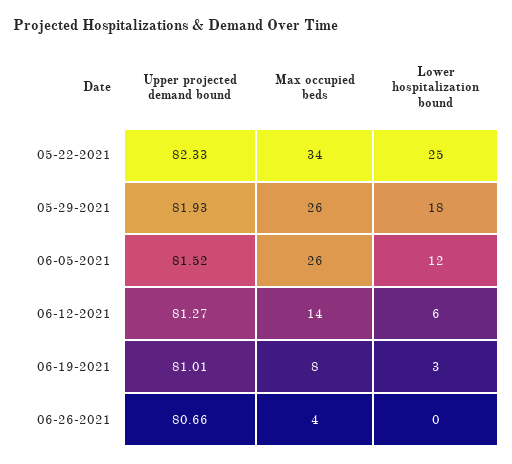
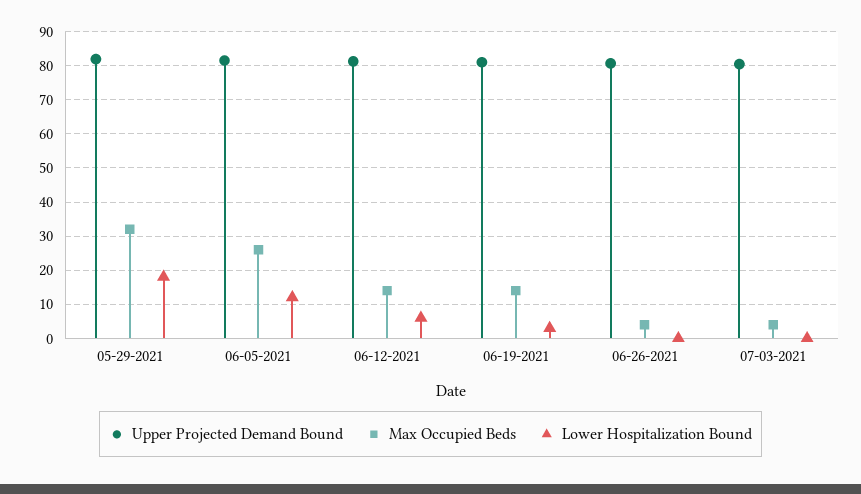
Upper projected demand bound, 05-22-2021: 82.33 -> none
Max occupied beds, 05-22-2021: 34 -> none
Lower hospitalization bound, 05-22-2021: 25 -> none
Max occupied beds, 05-29-2021: 26 -> 32
Max occupied beds, 06-19-2021: 8 -> 14
Upper projected demand bound, 07-03-2021: none -> 80
Max occupied beds, 07-03-2021: none -> 4
Lower hospitalization bound, 07-03-2021: none -> 0

